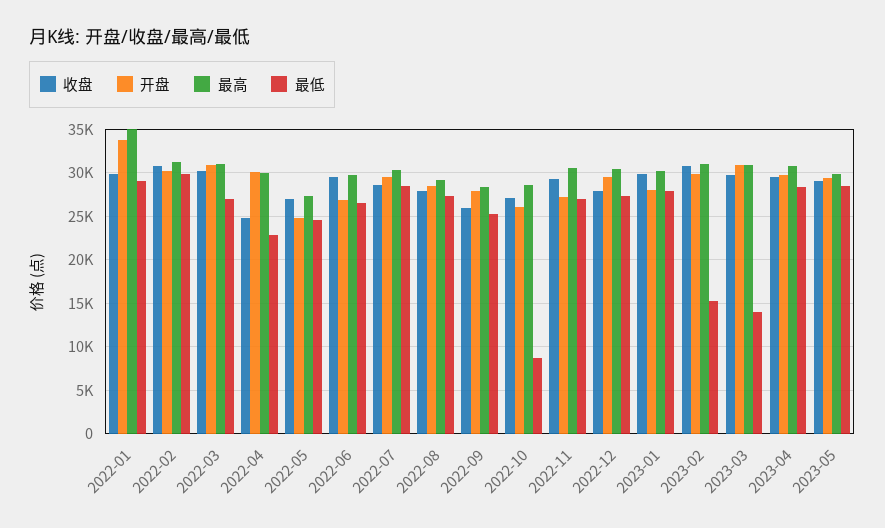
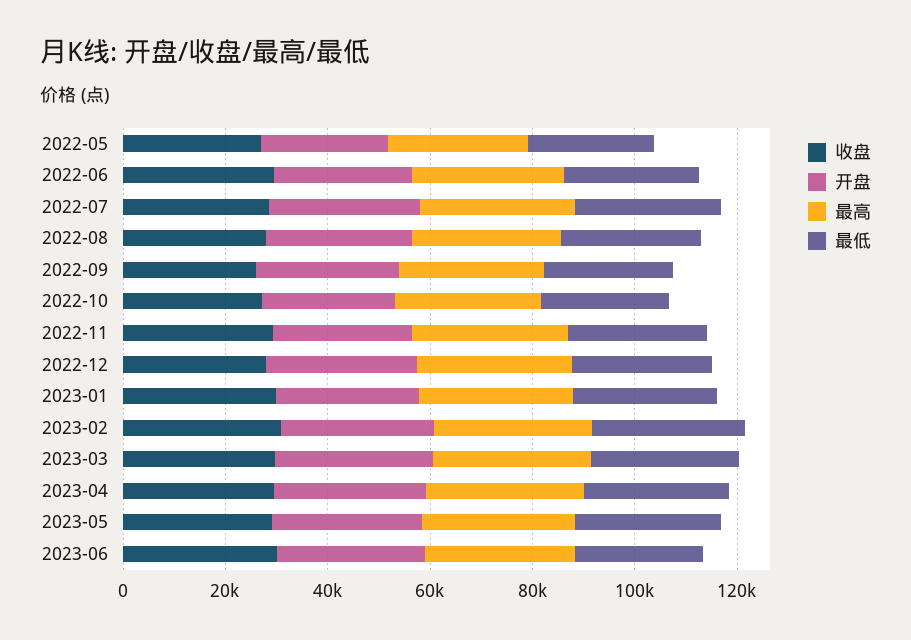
收盘, 2022-01: 30000 -> none
开盘, 2022-01: 34000 -> none
最高, 2022-01: 35000 -> none
最低, 2022-01: 29000 -> none
收盘, 2022-02: 31000 -> none
开盘, 2022-02: 30000 -> none
最高, 2022-02: 31000 -> none
最低, 2022-02: 30000 -> none
收盘, 2022-03: 30000 -> none
开盘, 2022-03: 31000 -> none
最高, 2022-03: 31000 -> none
最低, 2022-03: 27000 -> none
收盘, 2022-04: 25000 -> none
开盘, 2022-04: 30000 -> none
最高, 2022-04: 30000 -> none
最低, 2022-04: 23000 -> none
最低, 2022-10: 9000 -> 25000
最低, 2023-02: 15000 -> 30000
最低, 2023-03: 14000 -> 30000
收盘, 2023-06: none -> 30000
开盘, 2023-06: none -> 30000
最高, 2023-06: none -> 30000
最低, 2023-06: none -> 25000

